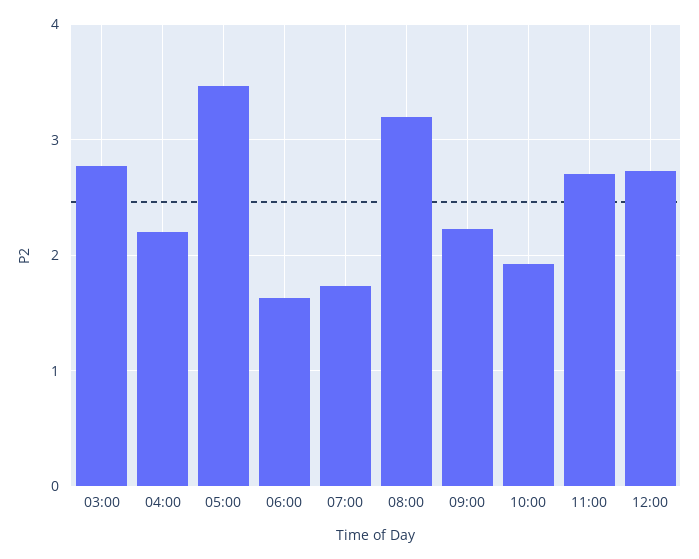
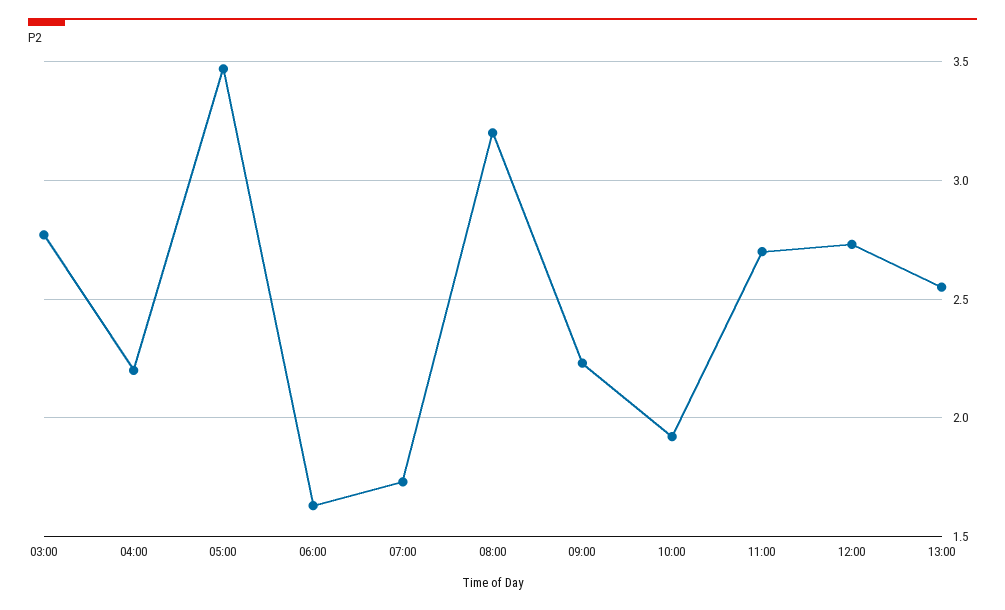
13:00: none -> 2.55

